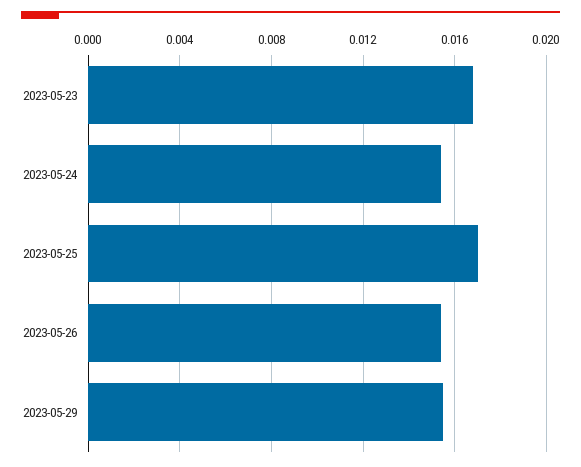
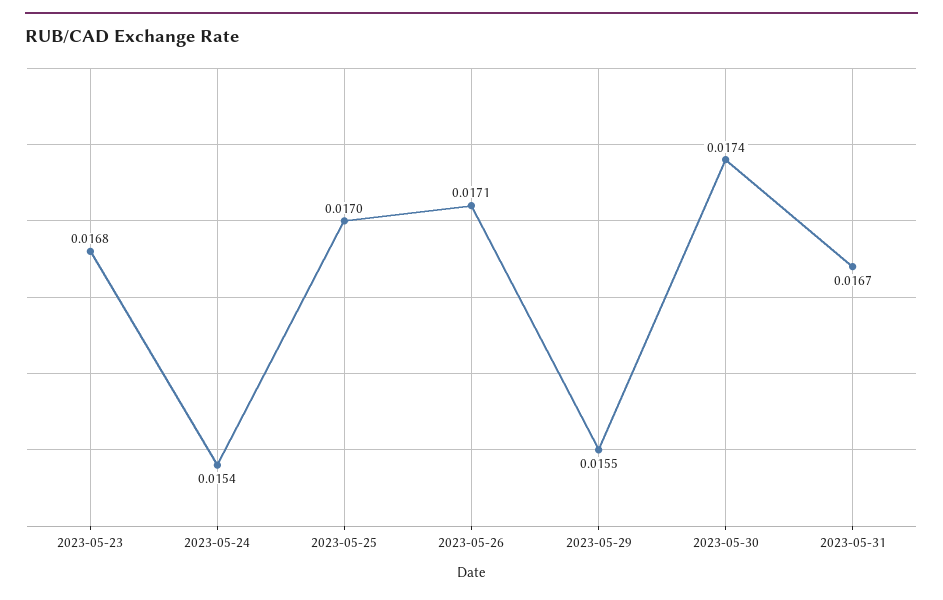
2023-05-26: 0.0155 -> 0.0171
2023-05-30: none -> 0.0174
2023-05-31: none -> 0.0167

